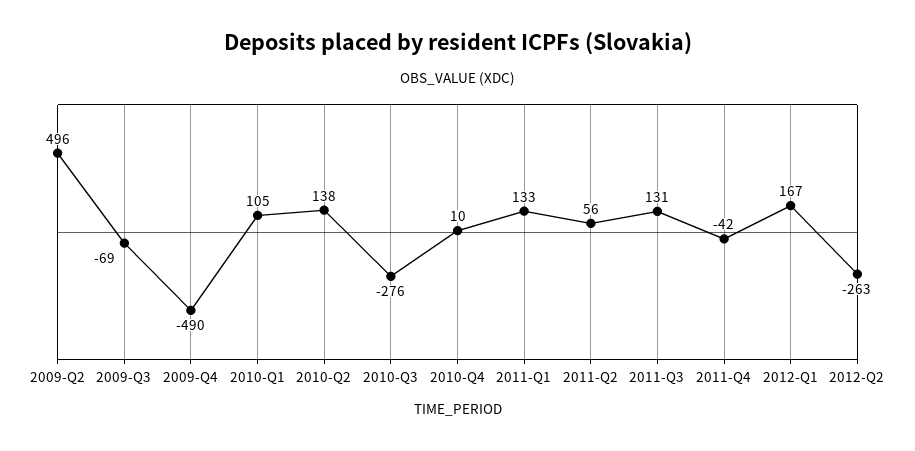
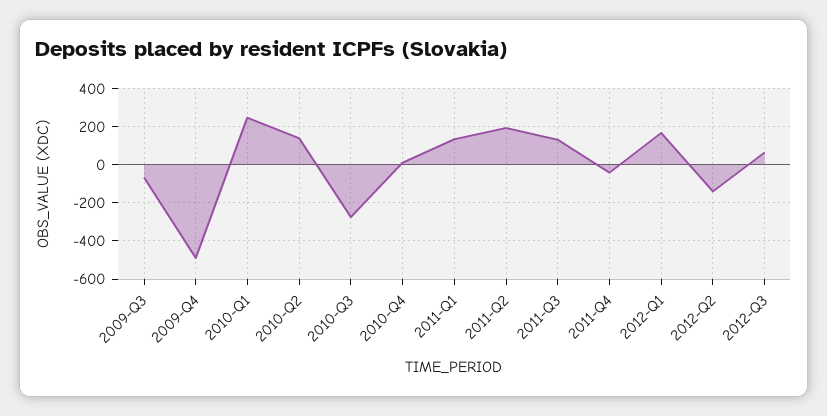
2009-Q2: 496 -> none
2010-Q1: 105 -> 250
2011-Q2: 56 -> 200
2012-Q2: -263 -> -150
2012-Q3: none -> 50

